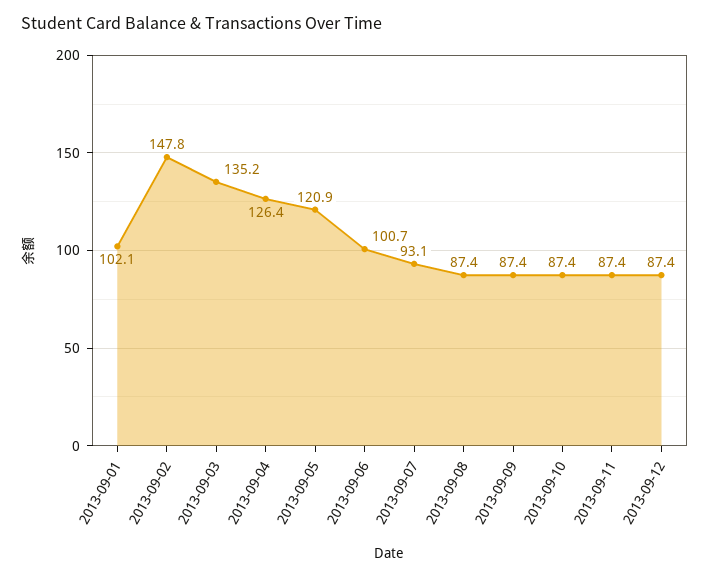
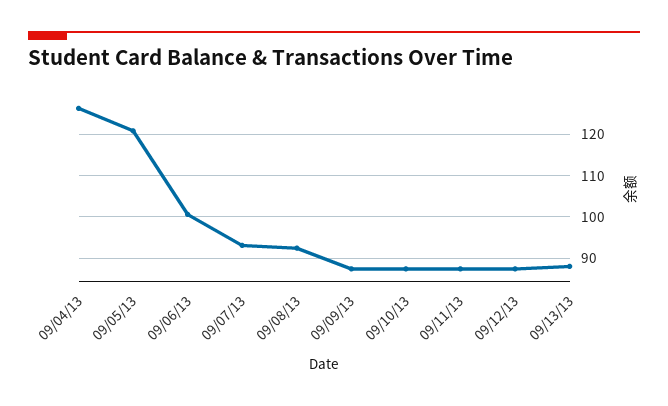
2013-09-01: 102.1 -> none
2013-09-02: 147.8 -> none
2013-09-03: 135.2 -> none
2013-09-08: 87.4 -> 92
09/13/13: none -> 88

